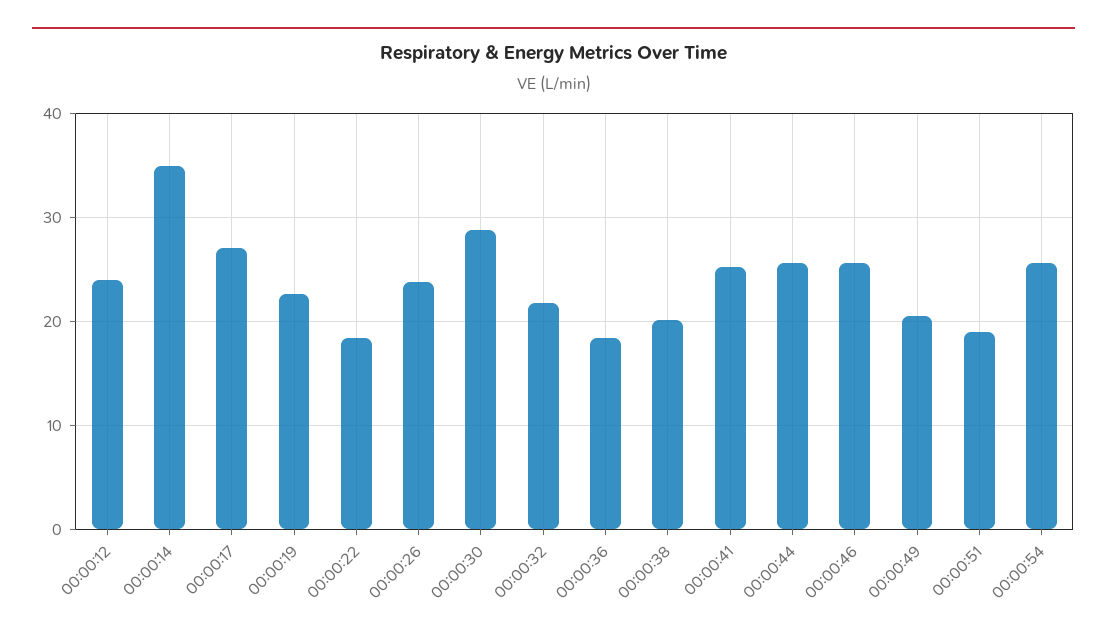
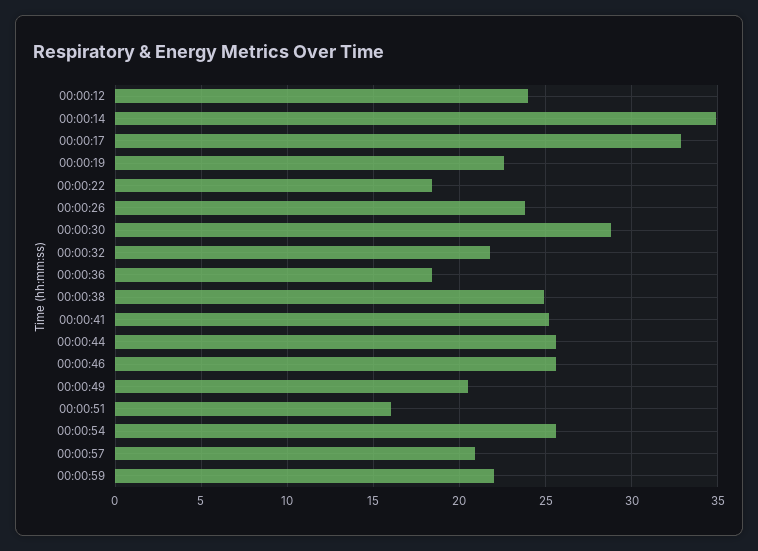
00:00:17: 27 -> 33
00:00:38: 20 -> 25
00:00:51: 19 -> 16
00:00:57: none -> 21
00:00:59: none -> 22

